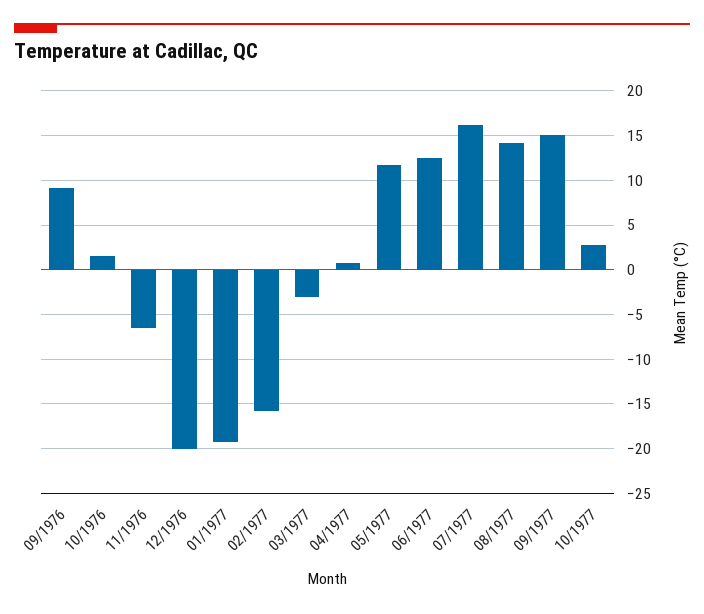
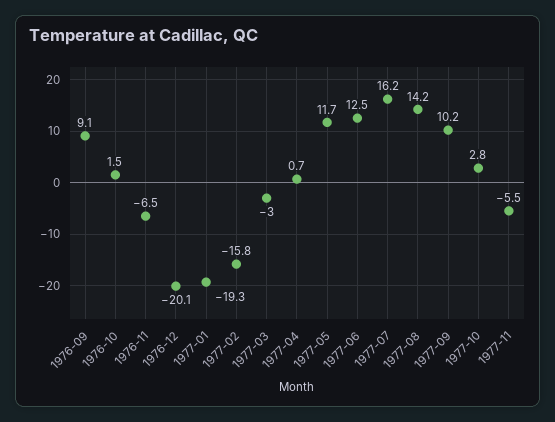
09/1977: 15 -> 10.2
1977-11: none -> -5.5

